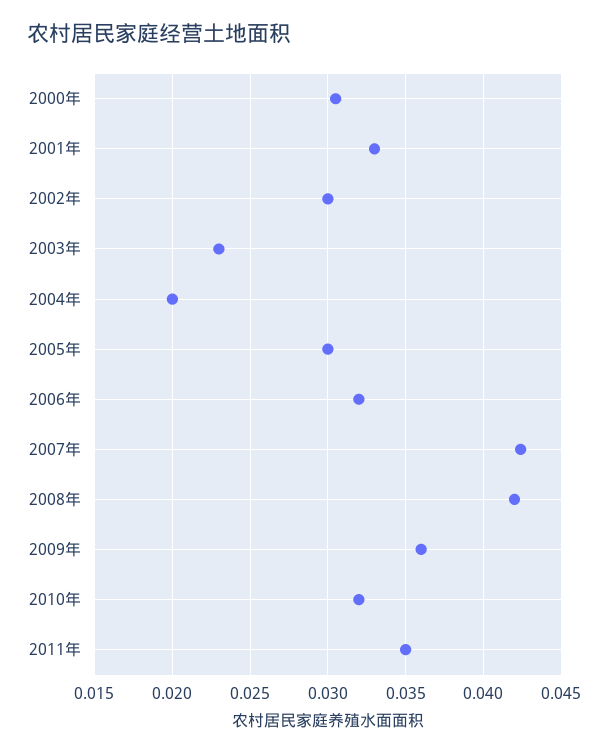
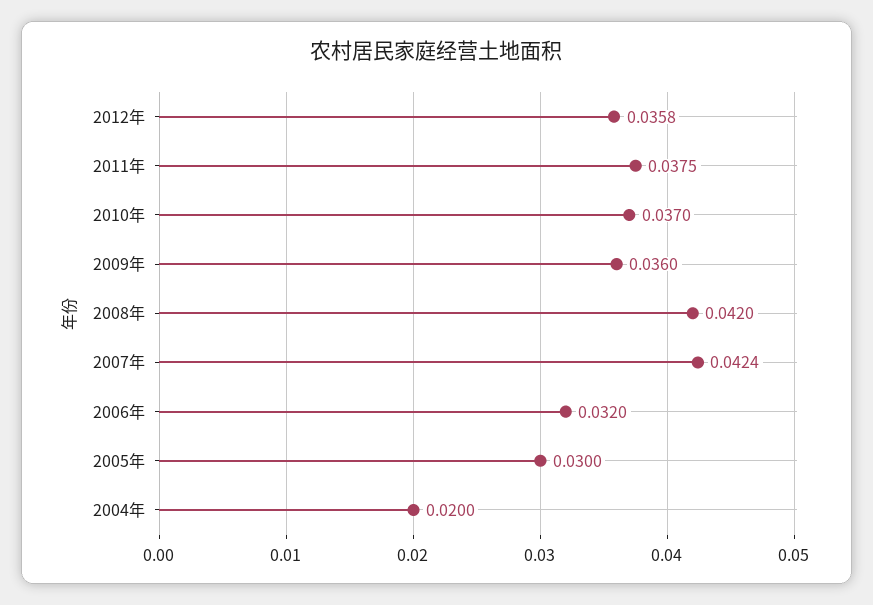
2000年: 0.0305 -> none
2001年: 0.033 -> none
2002年: 0.03 -> none
2003年: 0.023 -> none
2010年: 0.032 -> 0.037
2011年: 0.035 -> 0.0375
2012年: none -> 0.0358

